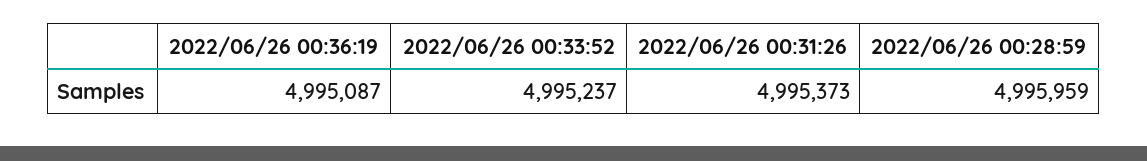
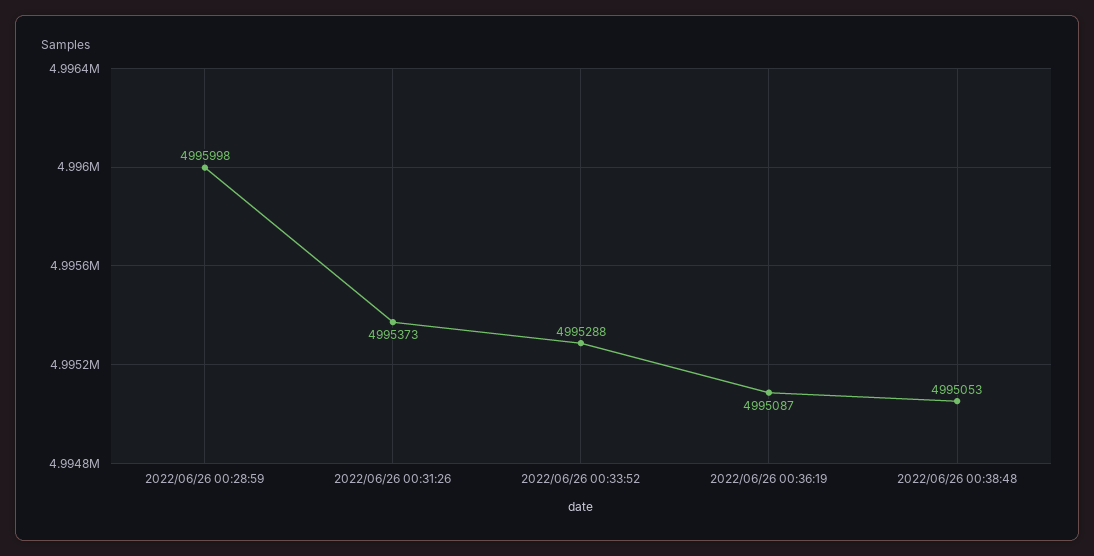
2022/06/26 00:33:52: 4995237 -> 4995288
2022/06/26 00:28:59: 4995959 -> 4995998
2022/06/26 00:38:48: none -> 4995053

